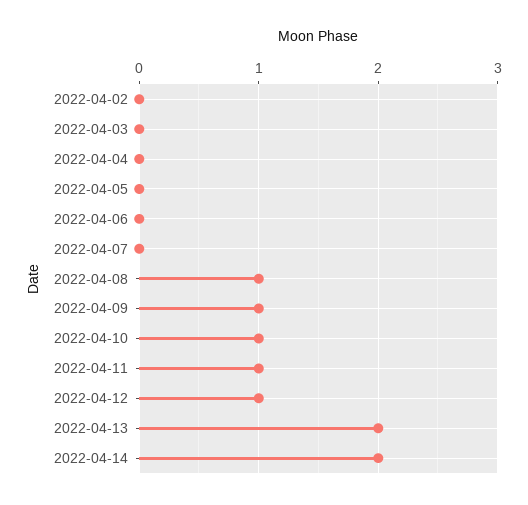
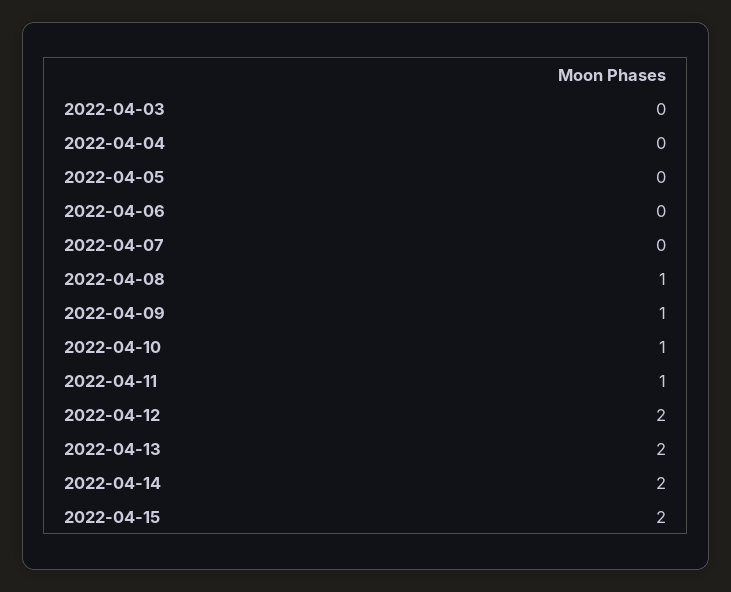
2022-04-02: 0 -> none
2022-04-12: 1 -> 2
2022-04-15: none -> 2

